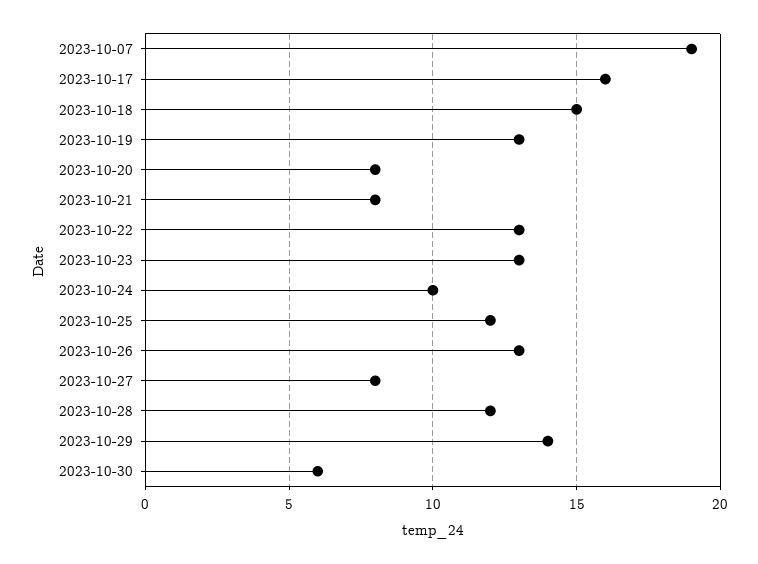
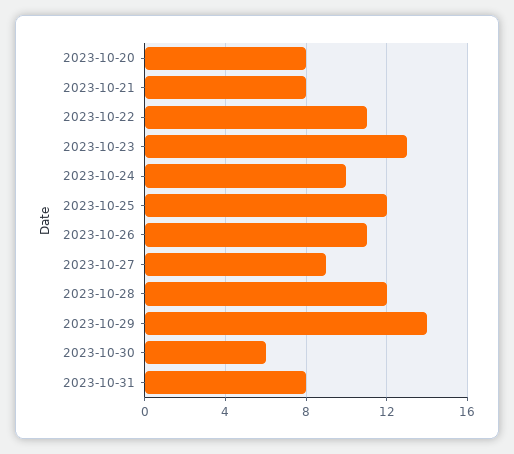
2023-10-07: 19 -> none
2023-10-17: 16 -> none
2023-10-18: 15 -> none
2023-10-19: 13 -> none
2023-10-22: 13 -> 11
2023-10-26: 13 -> 11
2023-10-27: 8 -> 9
2023-10-31: none -> 8

